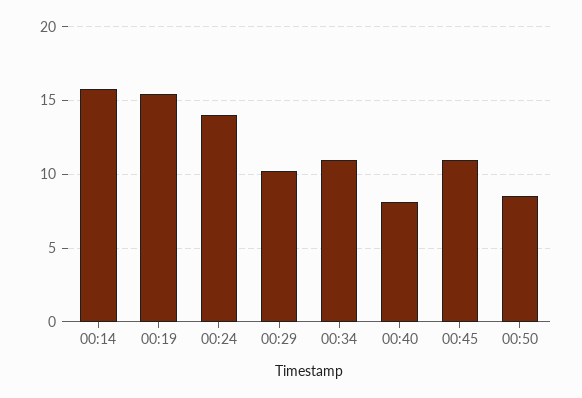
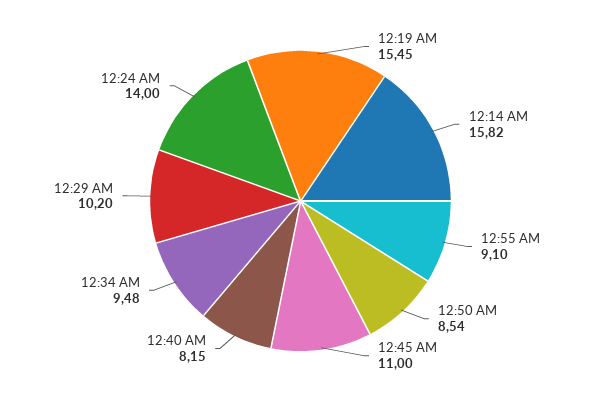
00:34: 11 -> 9.48
12:55 AM: none -> 9.1

